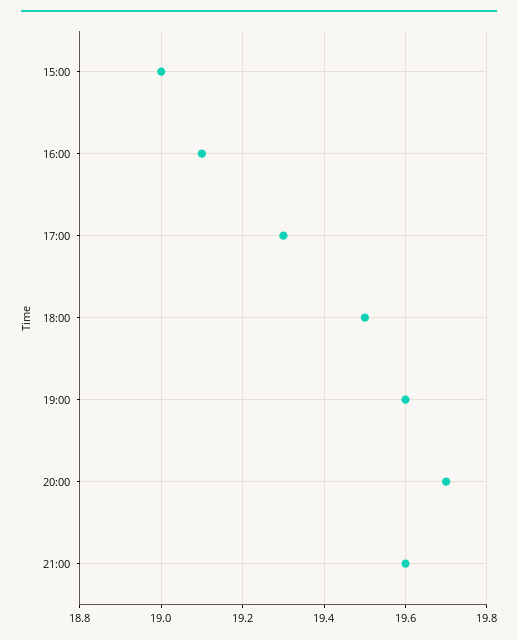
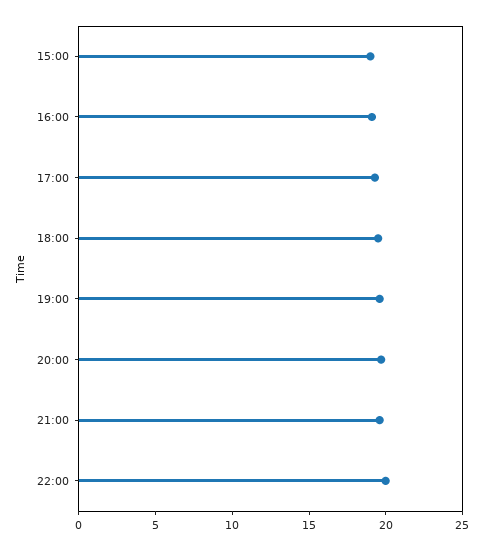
22:00: none -> 20

